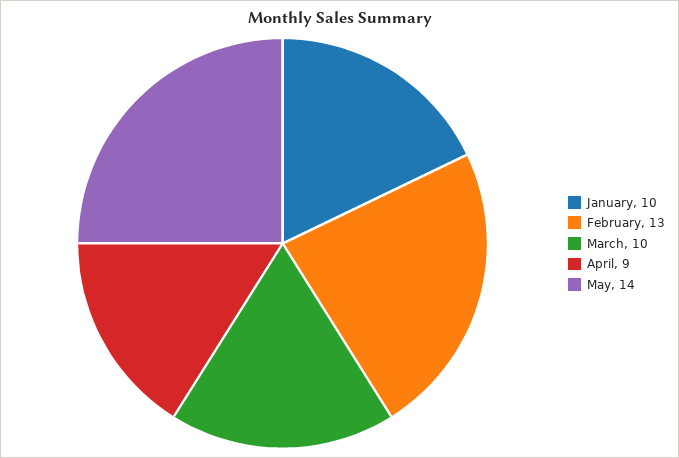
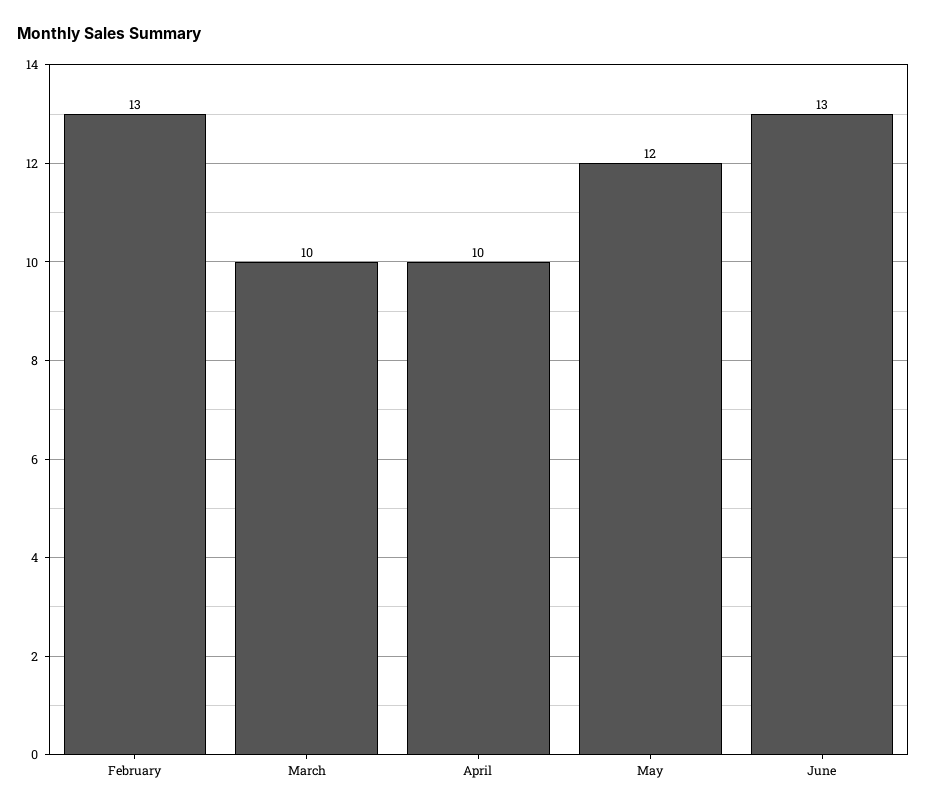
January: 10 -> none
April: 9 -> 10
May: 14 -> 12
June: none -> 13

